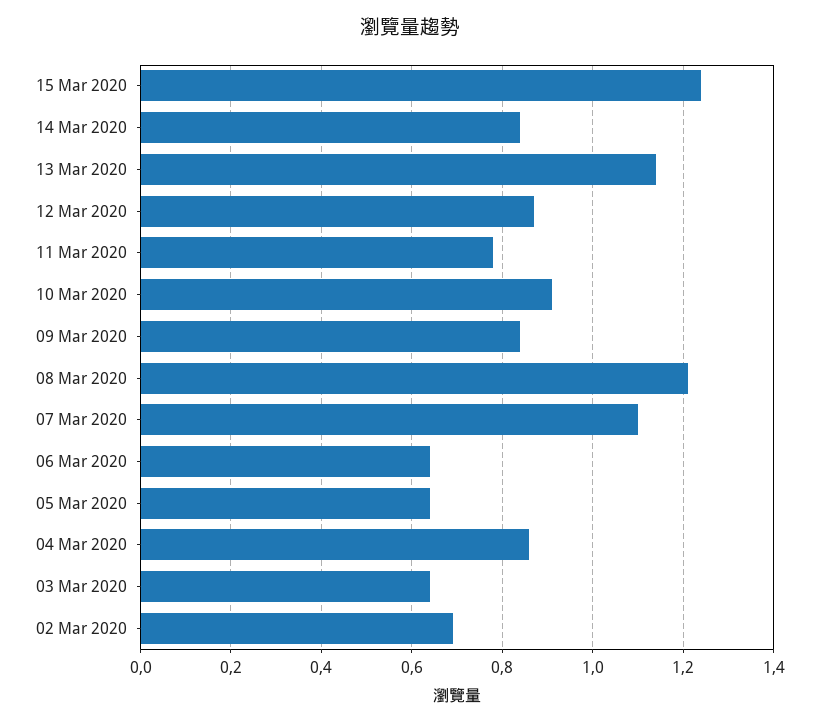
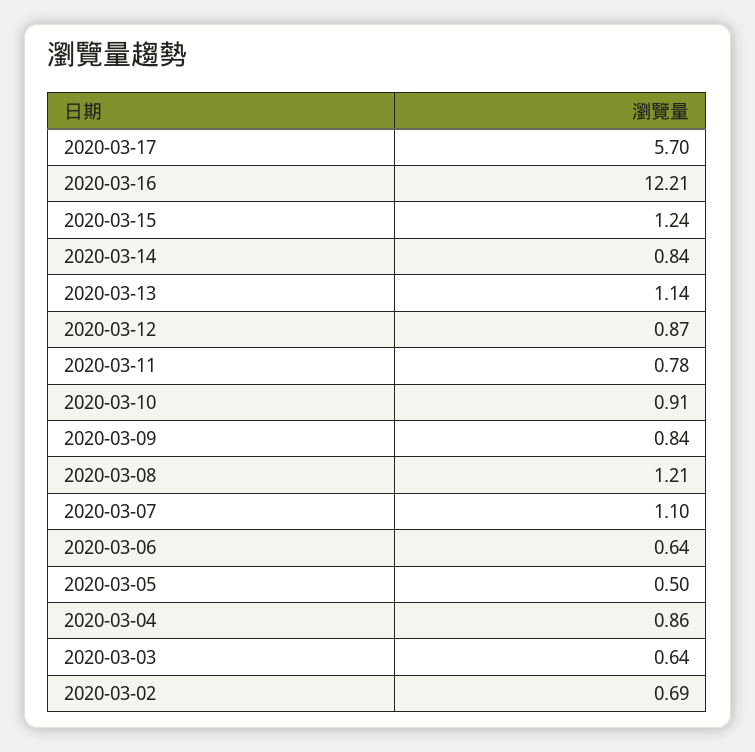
05 Mar 2020: 0.65 -> 0.5
2020-03-17: none -> 5.7
2020-03-16: none -> 12.21

